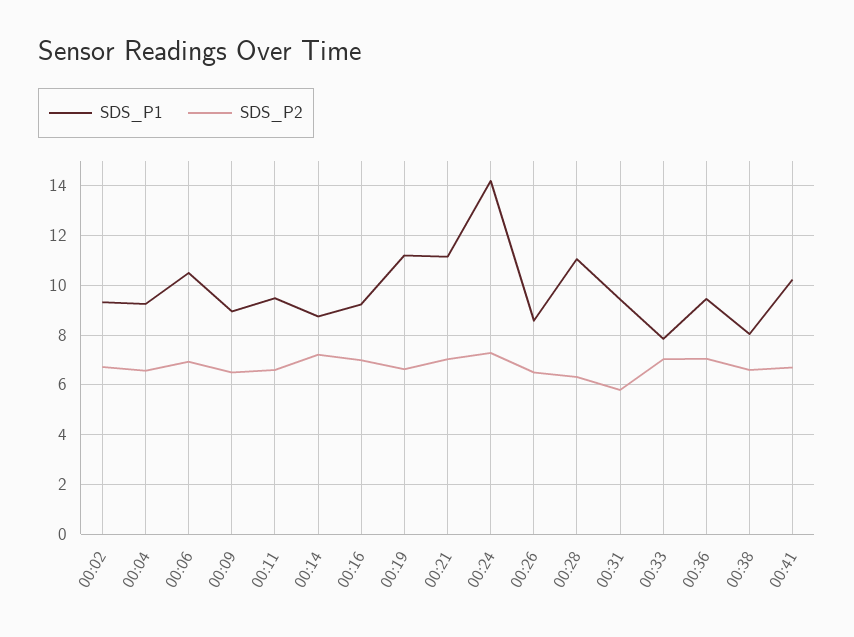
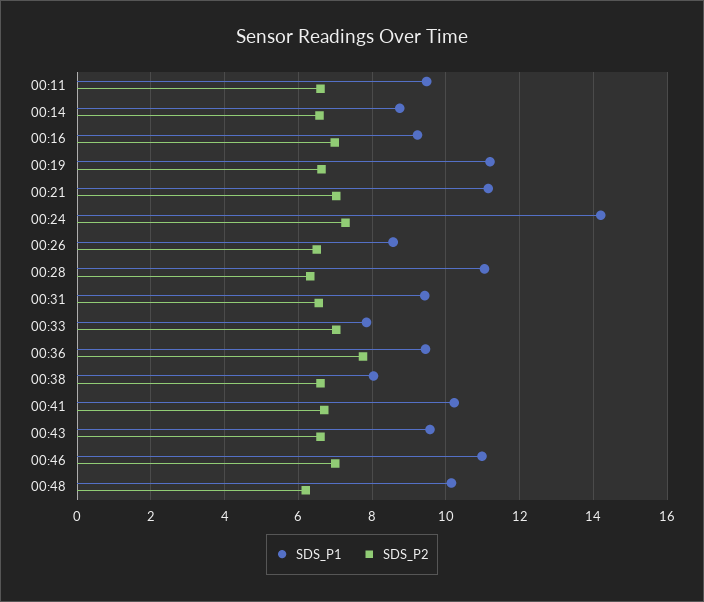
SDS_P1, 00:02: 9.25 -> none
SDS_P2, 00:02: 6.75 -> none
SDS_P1, 00:04: 9.25 -> none
SDS_P2, 00:04: 6.5 -> none
SDS_P1, 00:06: 10.5 -> none
SDS_P2, 00:06: 7 -> none
SDS_P1, 00:09: 9 -> none
SDS_P2, 00:09: 6.5 -> none
SDS_P2, 00:14: 7.25 -> 6.6
SDS_P2, 00:31: 5.75 -> 6.6
SDS_P2, 00:36: 7 -> 7.8
SDS_P1, 00:43: none -> 9.6
SDS_P2, 00:43: none -> 6.6
SDS_P1, 00:46: none -> 11
SDS_P2, 00:46: none -> 7
SDS_P1, 00:48: none -> 10.2
SDS_P2, 00:48: none -> 6.2

